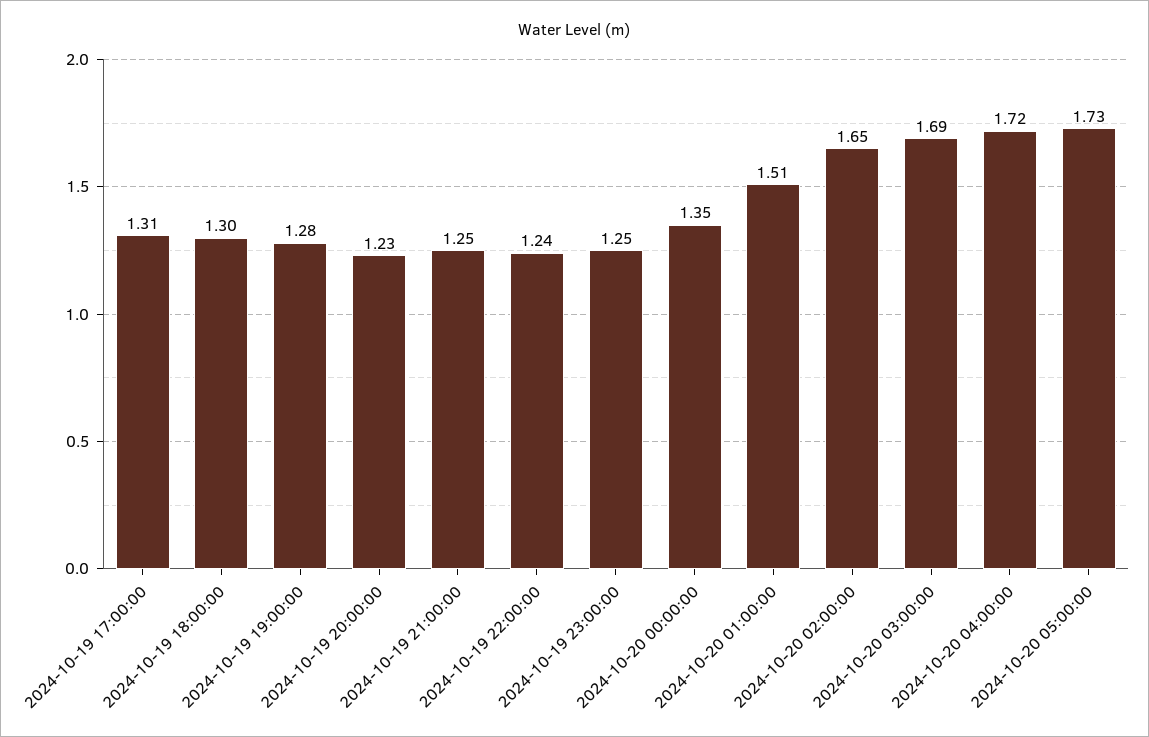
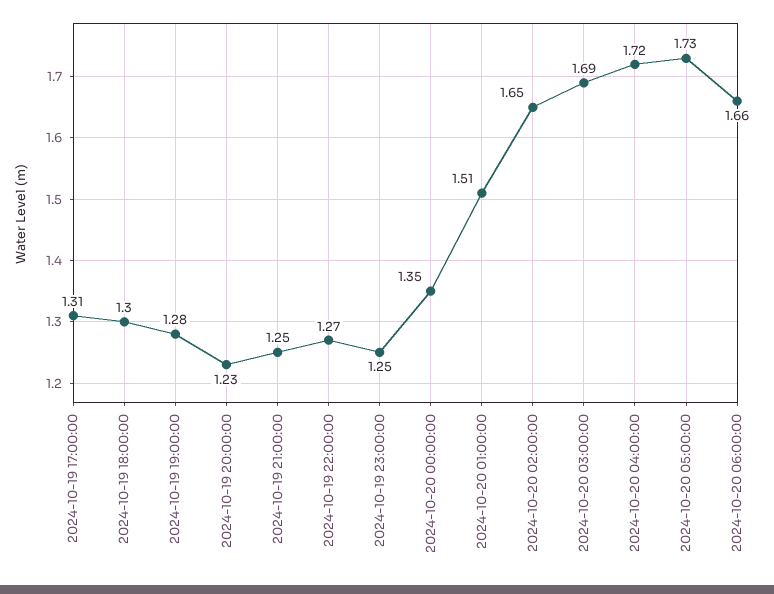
2024-10-19 22:00:00: 1.24 -> 1.27
2024-10-20 06:00:00: none -> 1.66

